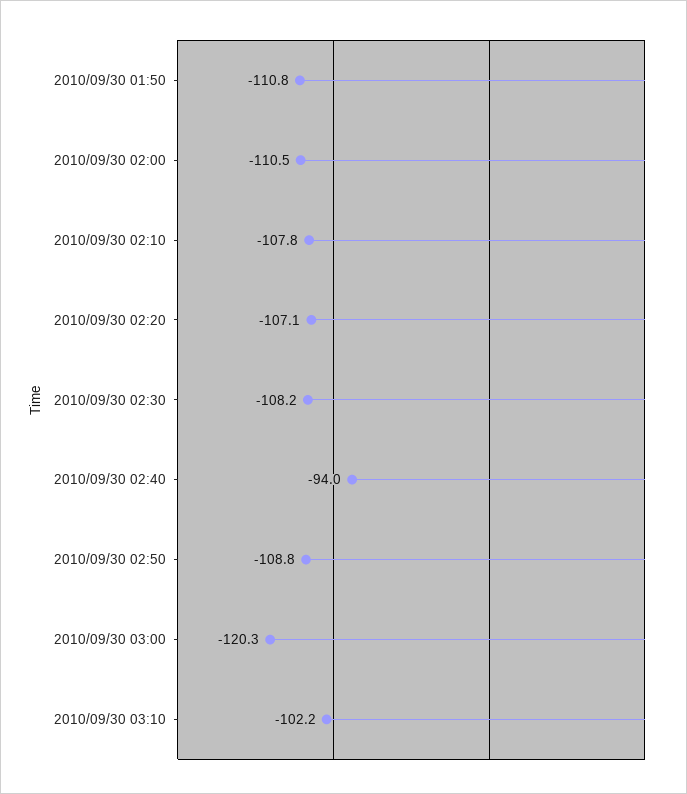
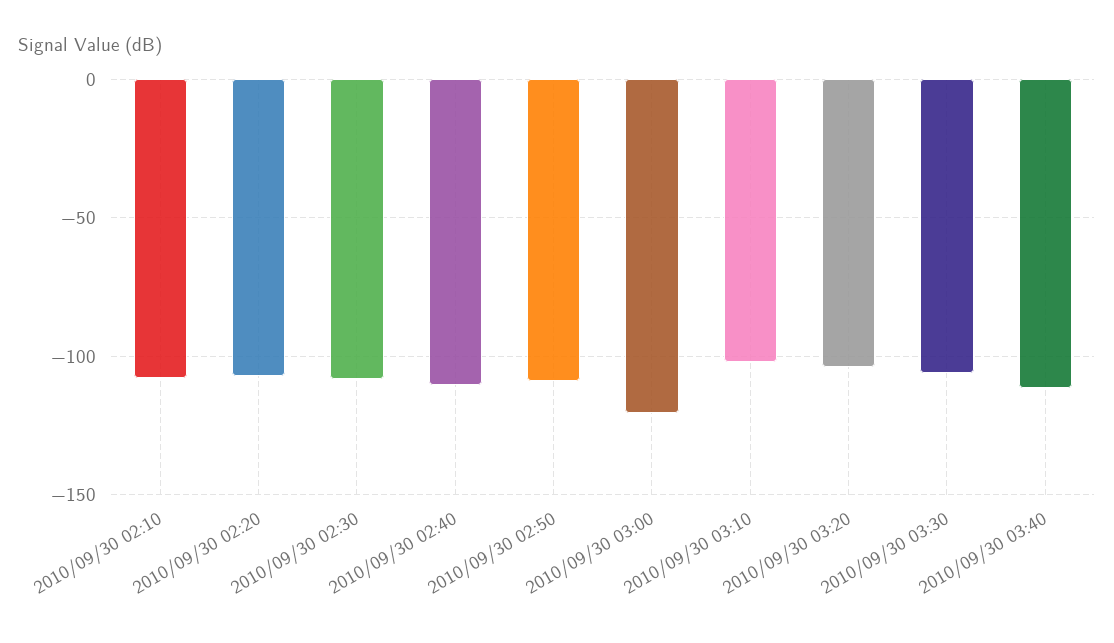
2010/09/30 01:50: -110.8 -> none
2010/09/30 02:00: -110.5 -> none
2010/09/30 02:40: -94 -> -110
2010/09/30 03:20: none -> -105
2010/09/30 03:30: none -> -105
2010/09/30 03:40: none -> -110

